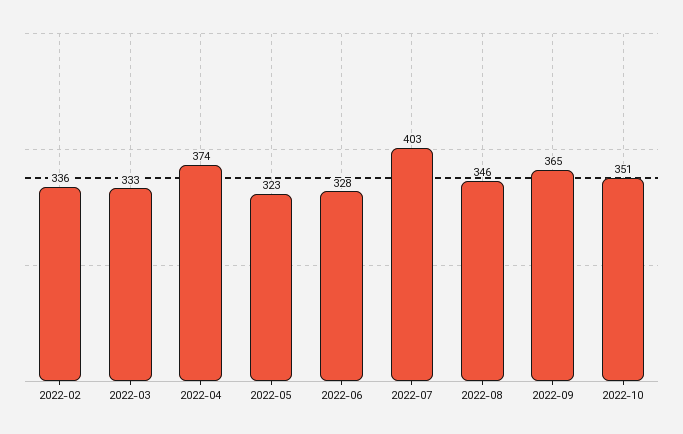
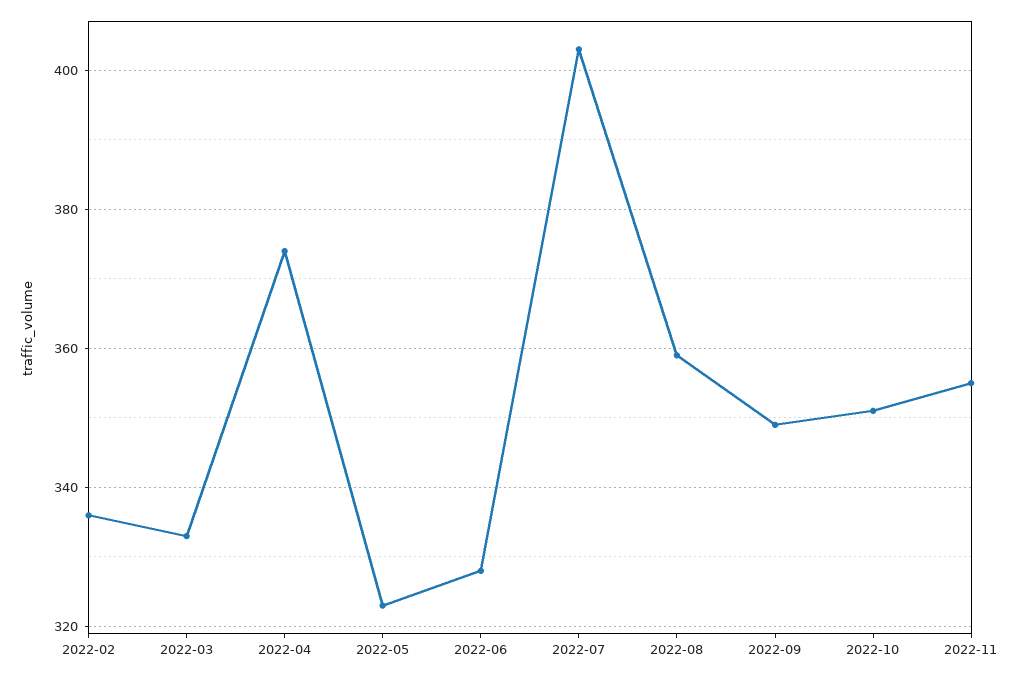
2022-08: 346 -> 360
2022-09: 365 -> 350
2022-11: none -> 355

